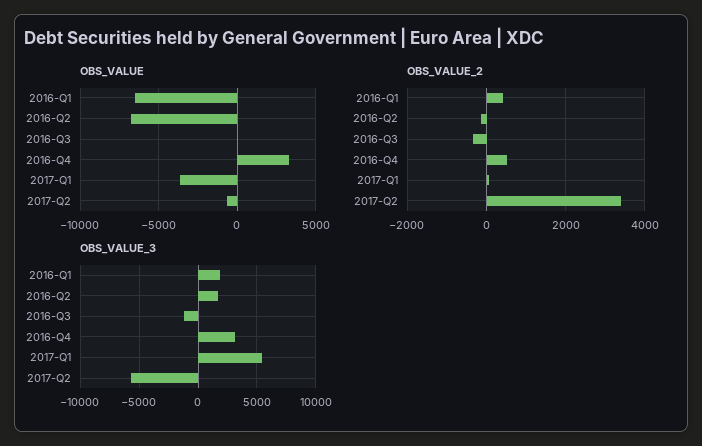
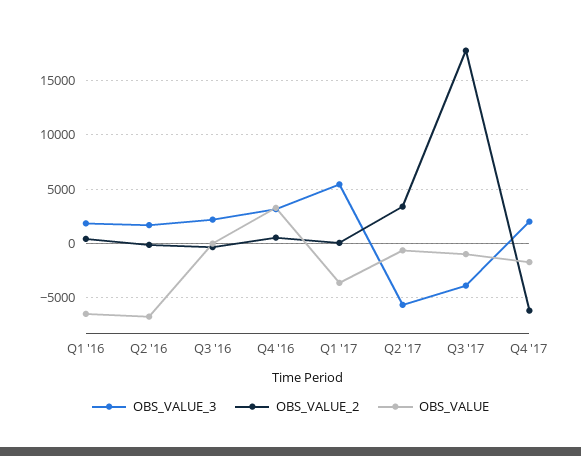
OBS_VALUE_3, 2016-Q3: -1000 -> 2000
OBS_VALUE_3, Q3 '17: none -> -4000
OBS_VALUE_2, Q3 '17: none -> 18000
OBS_VALUE, Q3 '17: none -> -1000
OBS_VALUE_3, Q4 '17: none -> 2000
OBS_VALUE_2, Q4 '17: none -> -6000
OBS_VALUE, Q4 '17: none -> -2000

